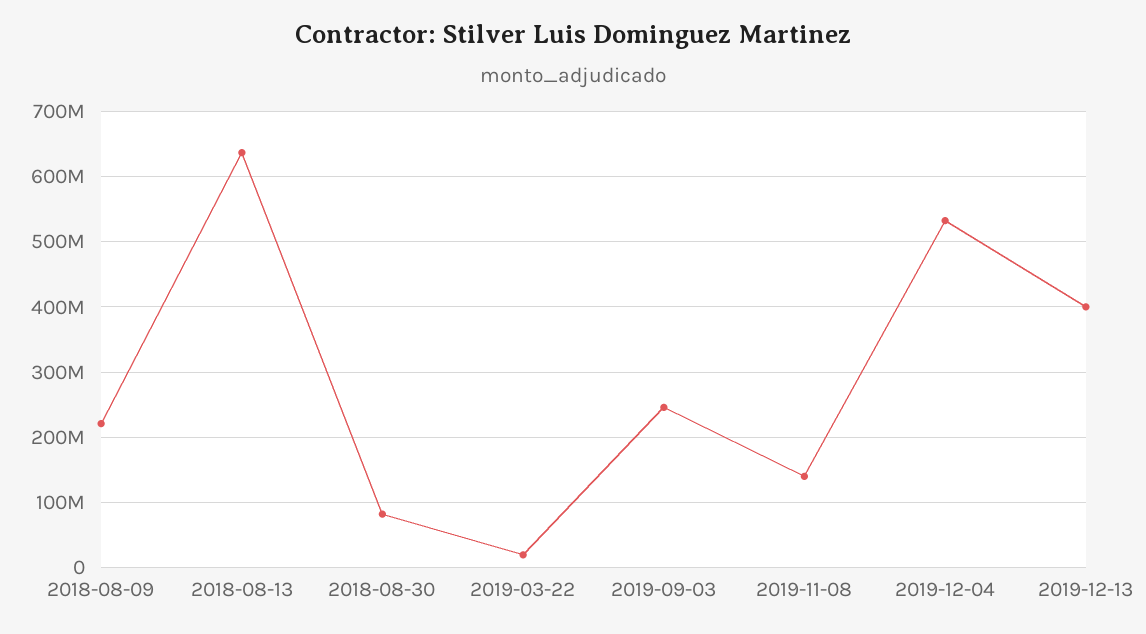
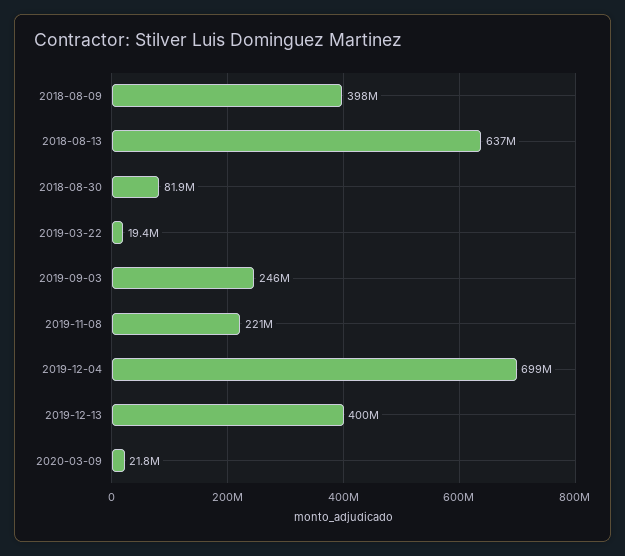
2018-08-09: 220000000 -> 398000000
2019-11-08: 140000000 -> 221000000
2019-12-04: 530000000 -> 699000000
2020-03-09: none -> 21800000

